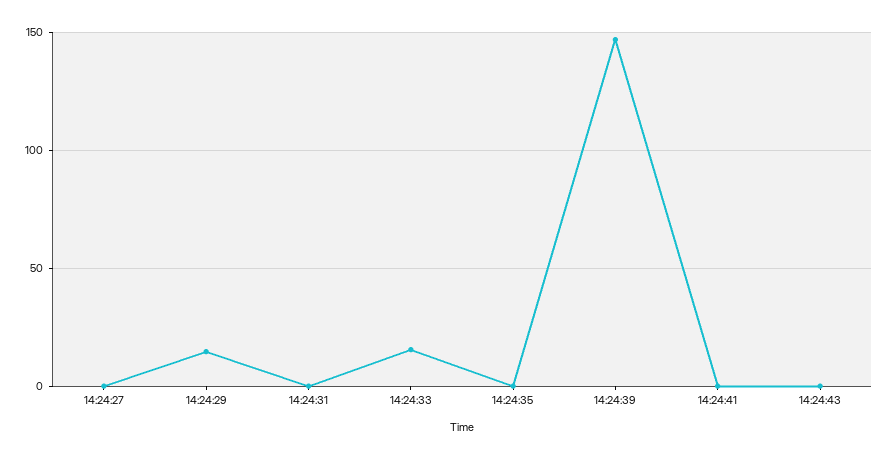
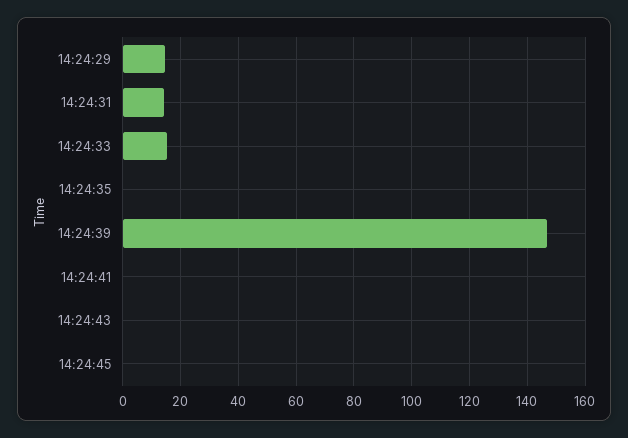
14:24:27: 0 -> none
14:24:31: 0 -> 15
14:24:45: none -> 0

